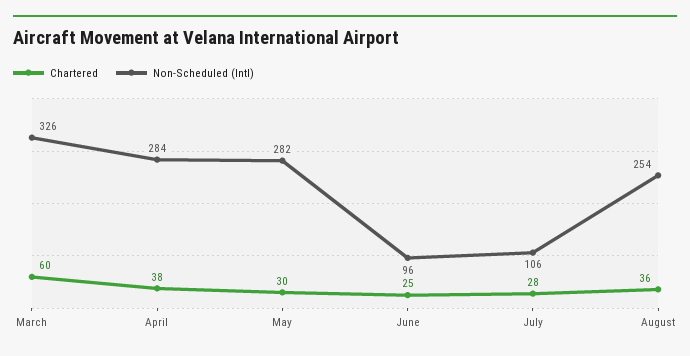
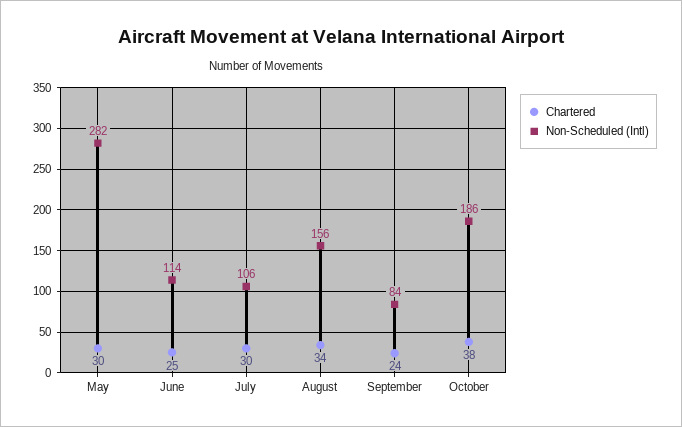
Chartered, March: 60 -> none
Non-Scheduled (Intl), March: 326 -> none
Chartered, April: 38 -> none
Non-Scheduled (Intl), April: 284 -> none
Non-Scheduled (Intl), June: 96 -> 114
Chartered, July: 28 -> 30
Chartered, August: 36 -> 34
Non-Scheduled (Intl), August: 254 -> 156
Chartered, September: none -> 24
Non-Scheduled (Intl), September: none -> 84
Chartered, October: none -> 38
Non-Scheduled (Intl), October: none -> 186

